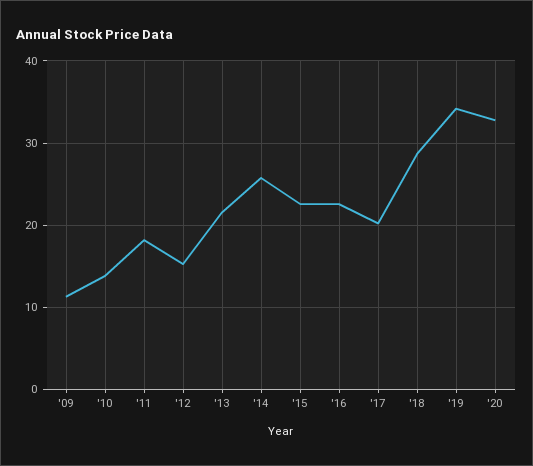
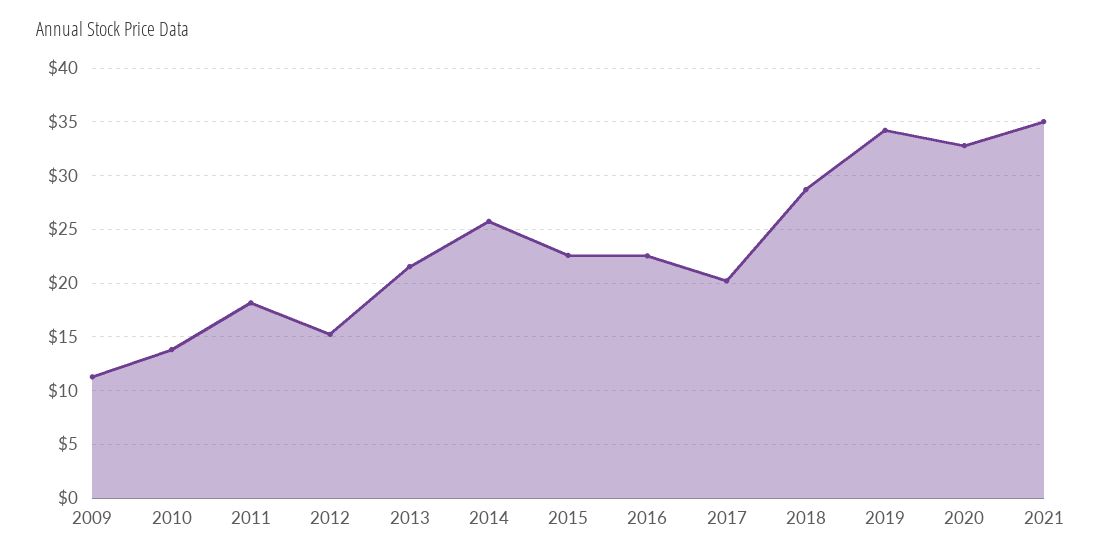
2021: none -> 35

